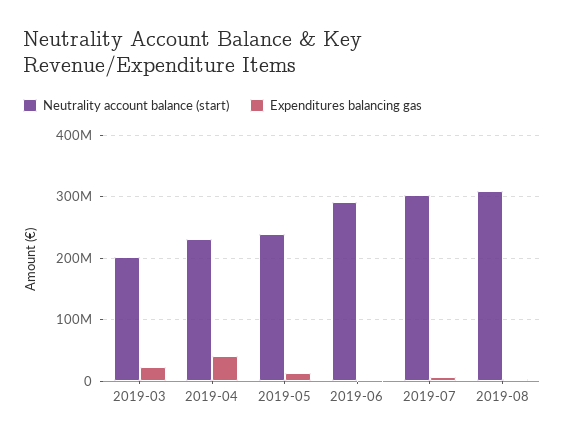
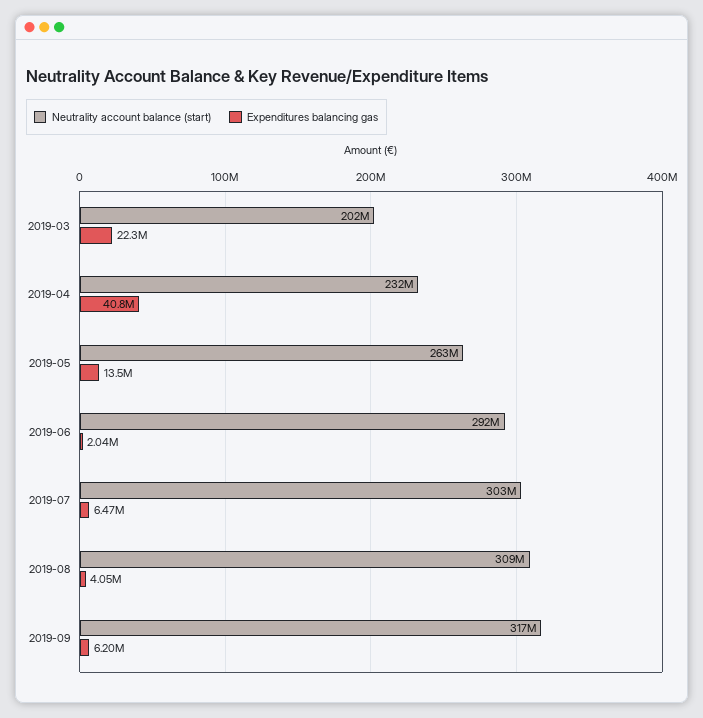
Neutrality account balance (start), 2019-05: 240000000 -> 263000000
Neutrality account balance (start), 2019-09: none -> 317000000
Expenditures balancing gas, 2019-09: none -> 6200000

